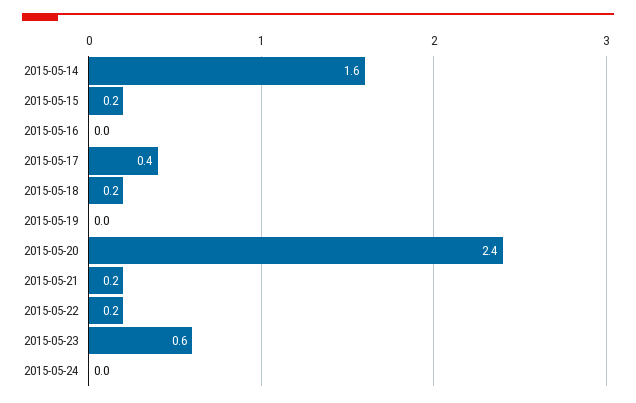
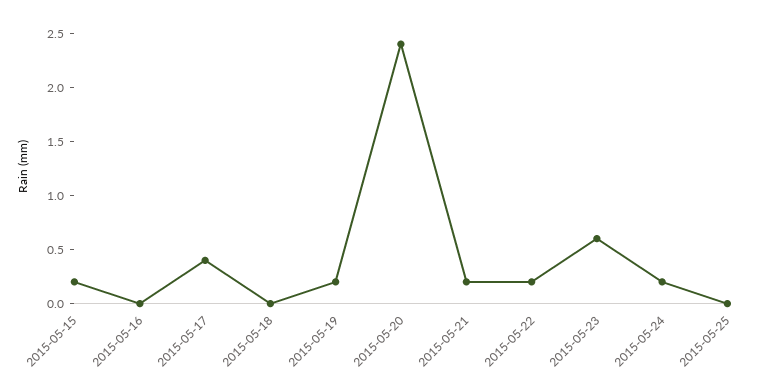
2015-05-14: 1.6 -> none
2015-05-18: 0.2 -> 0
2015-05-19: 0 -> 0.2
2015-05-24: 0 -> 0.2
2015-05-25: none -> 0

